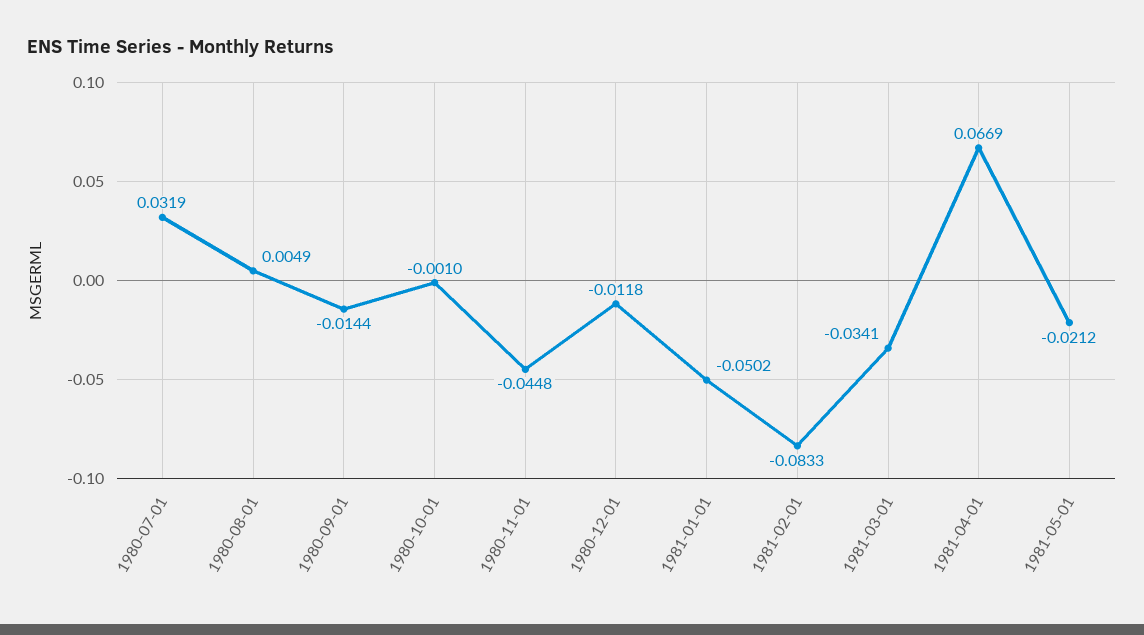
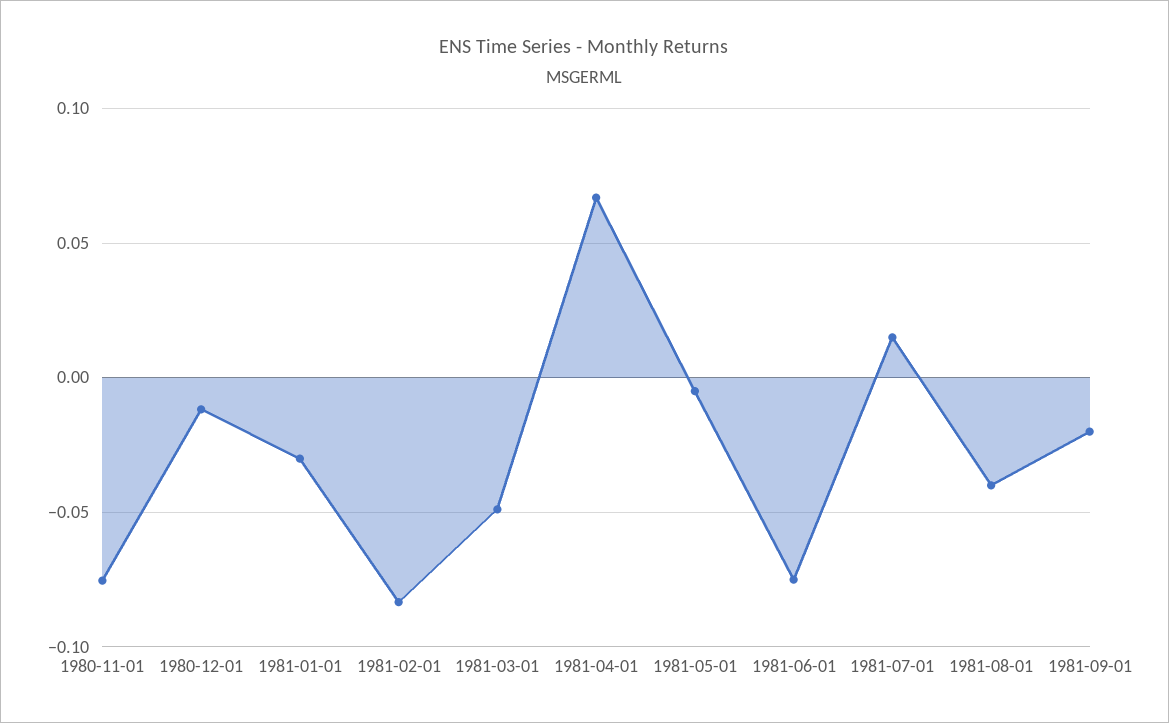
1980-07-01: 0.0319 -> none
1980-08-01: 0.0049 -> none
1980-09-01: -0.0144 -> none
1980-10-01: -0.001 -> none
1980-11-01: -0.0448 -> -0.075
1981-01-01: -0.0502 -> -0.03
1981-03-01: -0.0341 -> -0.05
1981-05-01: -0.0212 -> -0.005
1981-06-01: none -> -0.075
1981-07-01: none -> 0.015
1981-08-01: none -> -0.04
1981-09-01: none -> -0.02

